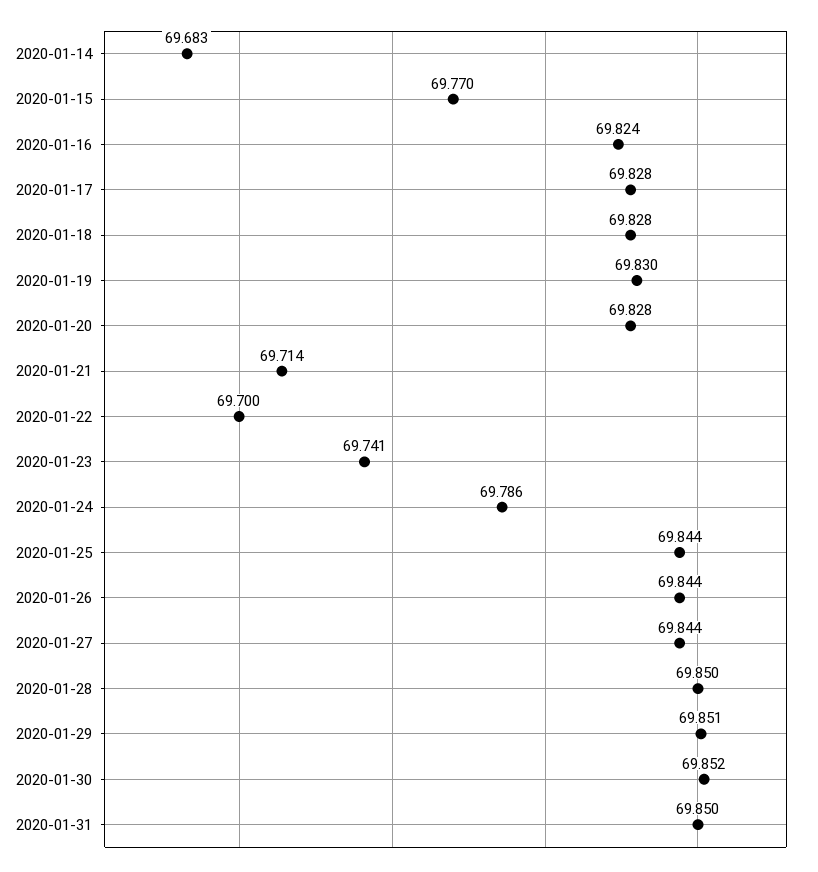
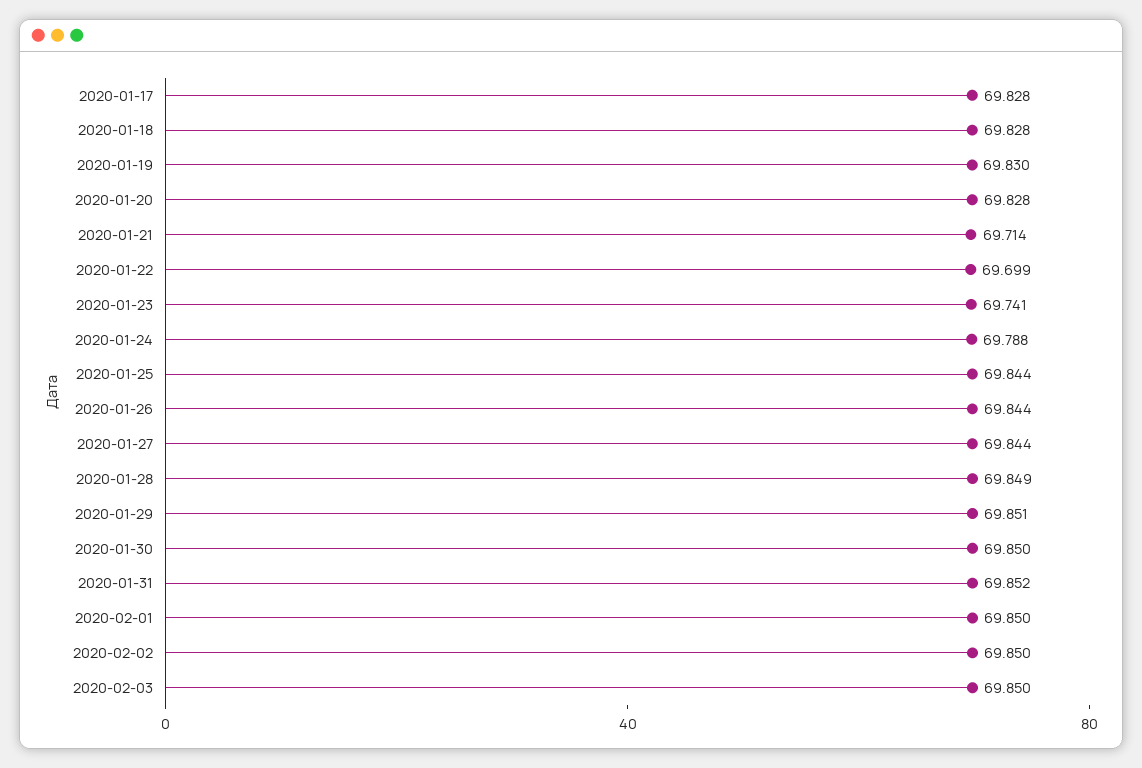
2020-01-14: 69.683 -> none
2020-01-15: 69.77 -> none
2020-01-16: 69.824 -> none
2020-01-22: 69.7 -> 69.699
2020-01-24: 69.786 -> 69.788
2020-01-28: 69.85 -> 69.849
2020-01-30: 69.852 -> 69.85
2020-01-31: 69.85 -> 69.852
2020-02-01: none -> 69.85
2020-02-02: none -> 69.85
2020-02-03: none -> 69.85

